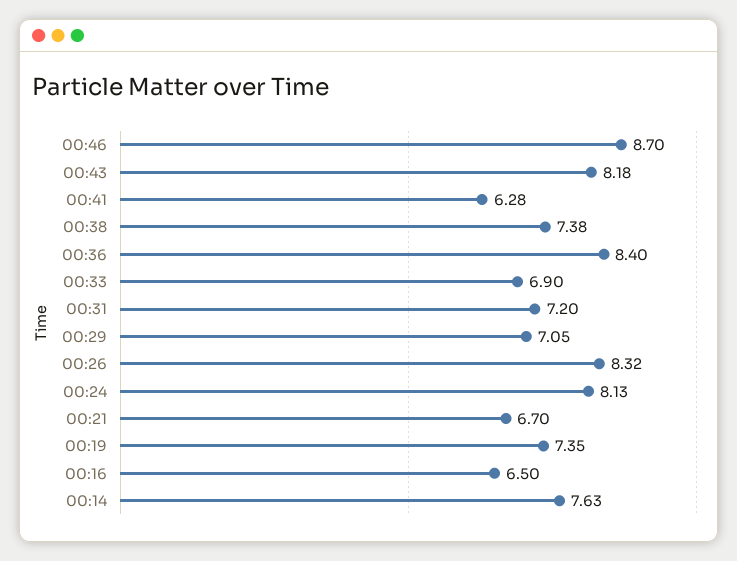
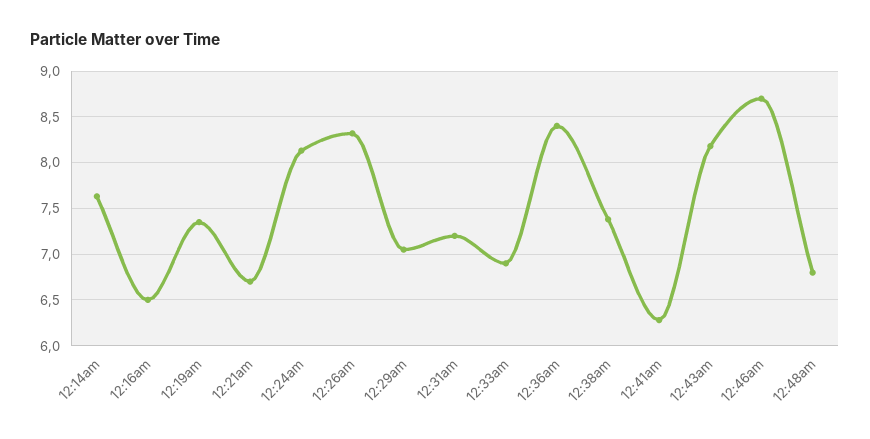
12:48am: none -> 6.8

